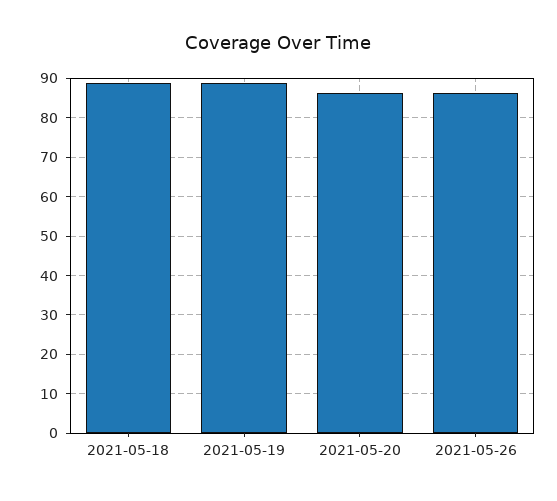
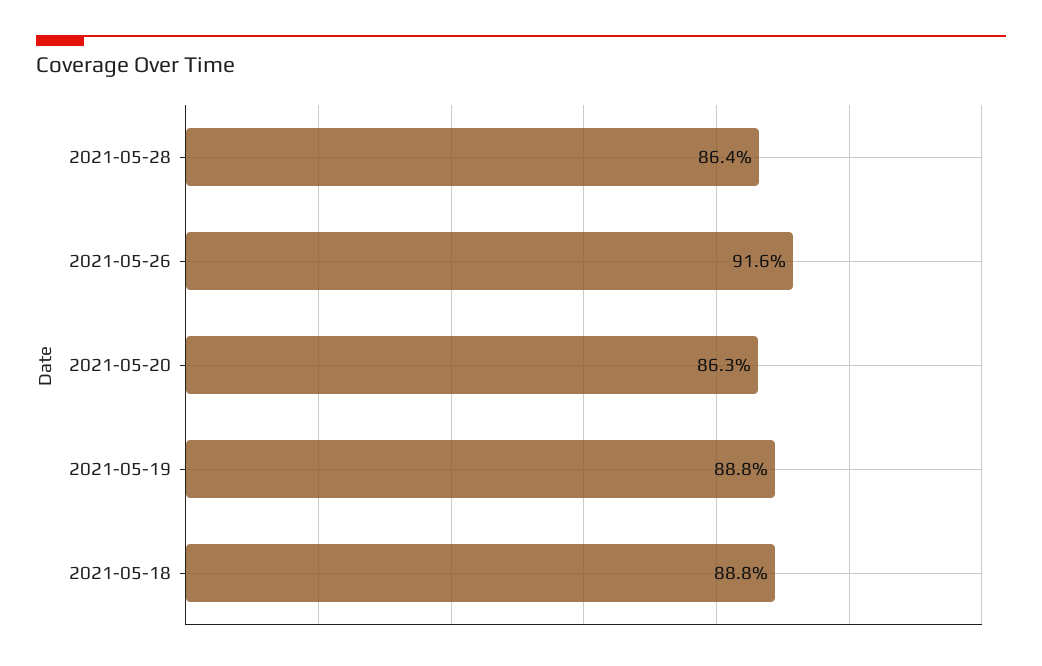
2021-05-26: 86 -> 91.6
2021-05-28: none -> 86.4

